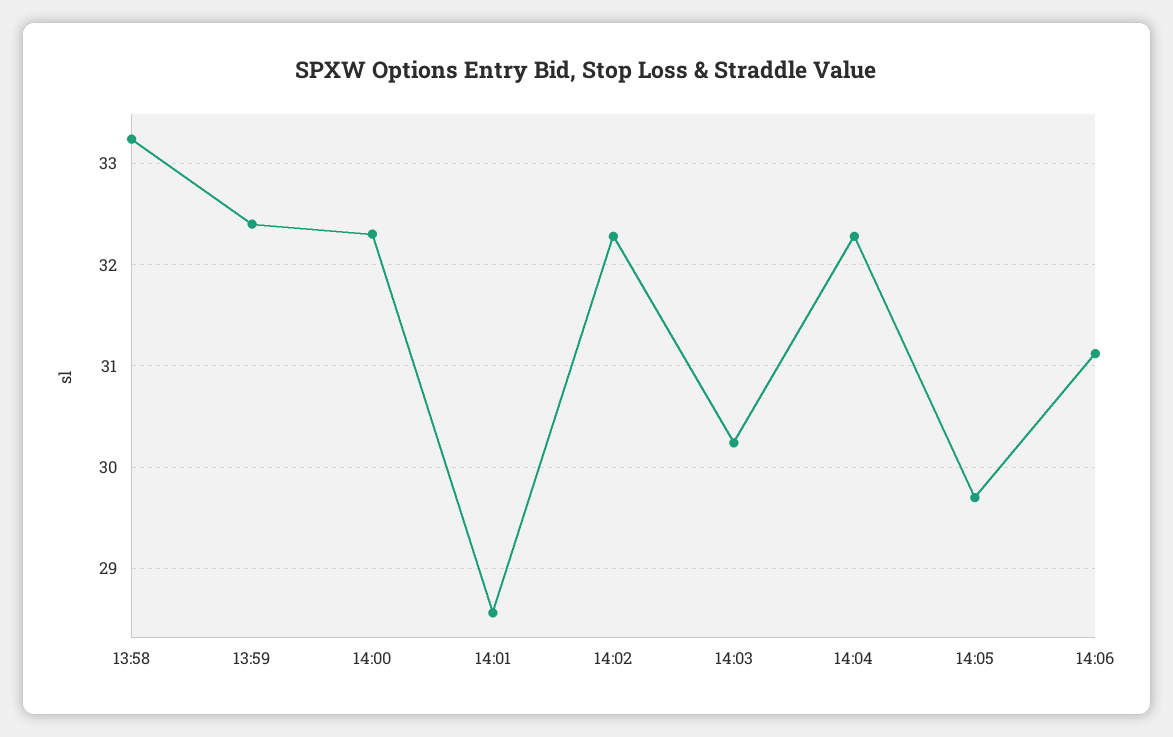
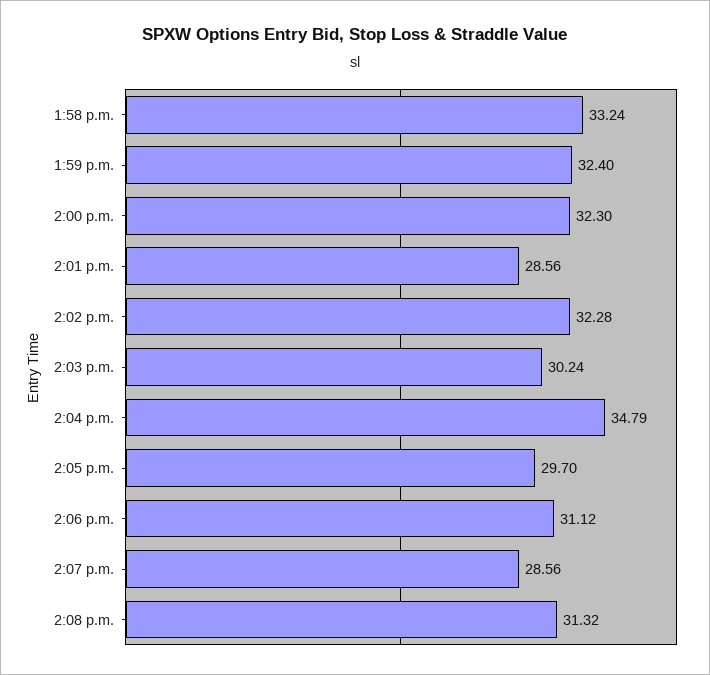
14:04: 32.3 -> 34.79
2:07 p.m.: none -> 28.56
2:08 p.m.: none -> 31.32

